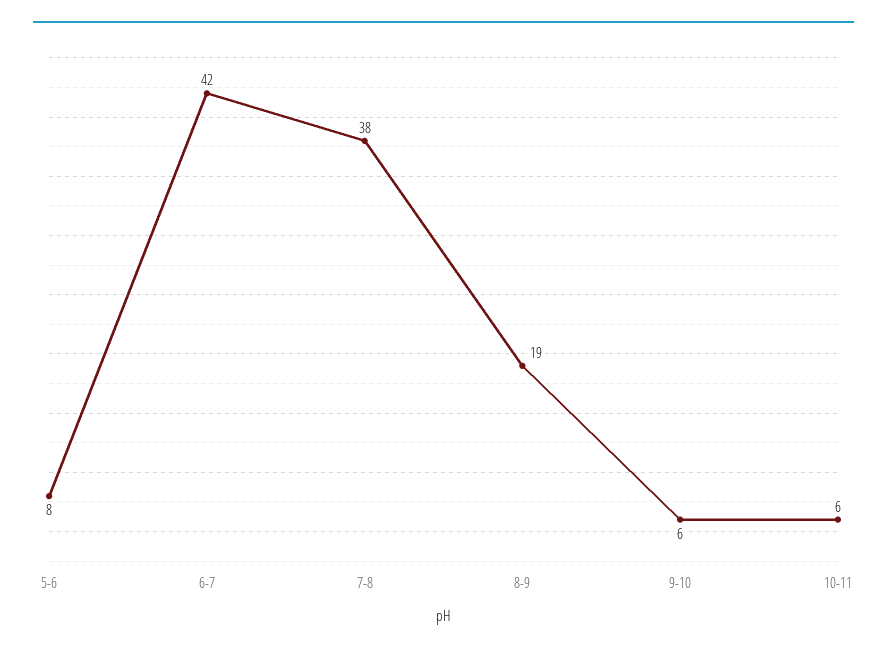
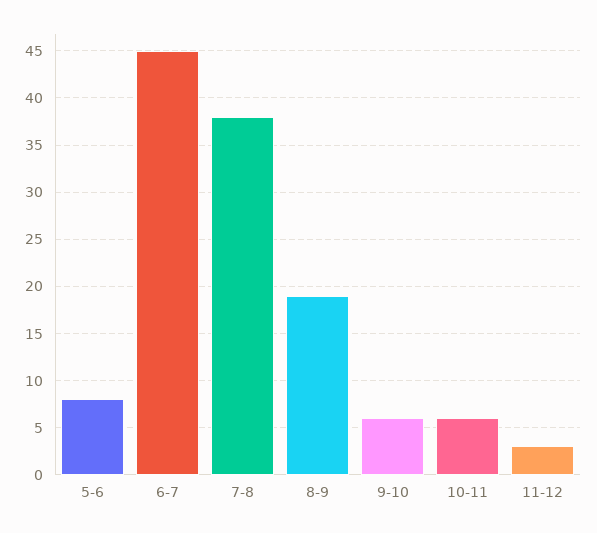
6-7: 42 -> 45
11-12: none -> 3

